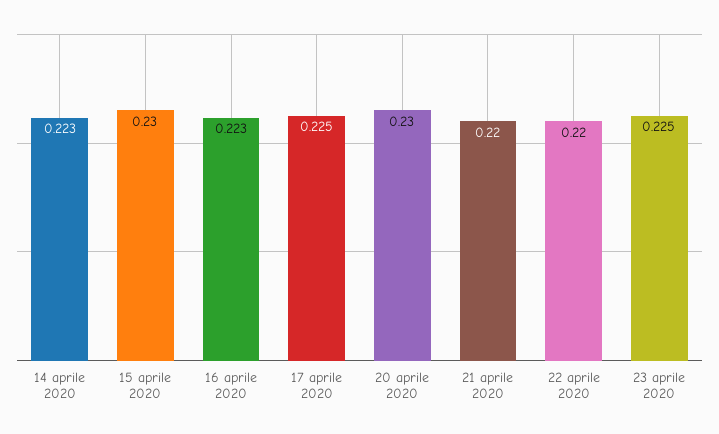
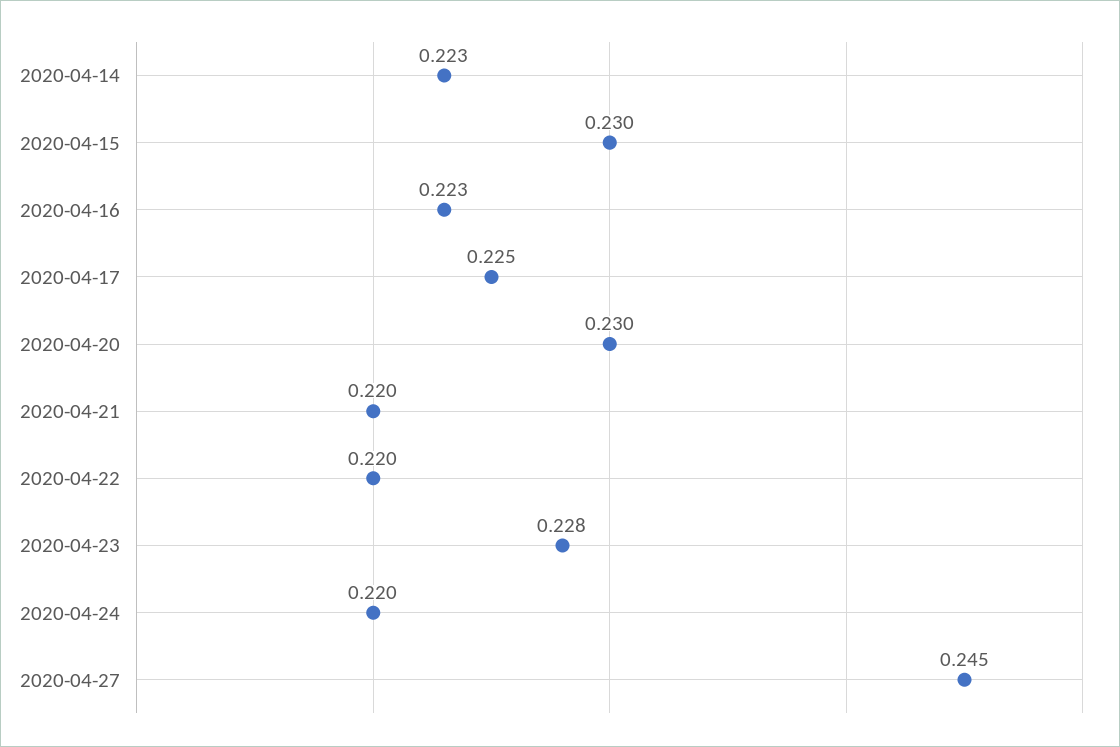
23 aprile 2020: 0.225 -> 0.228
2020-04-24: none -> 0.22
2020-04-27: none -> 0.245

